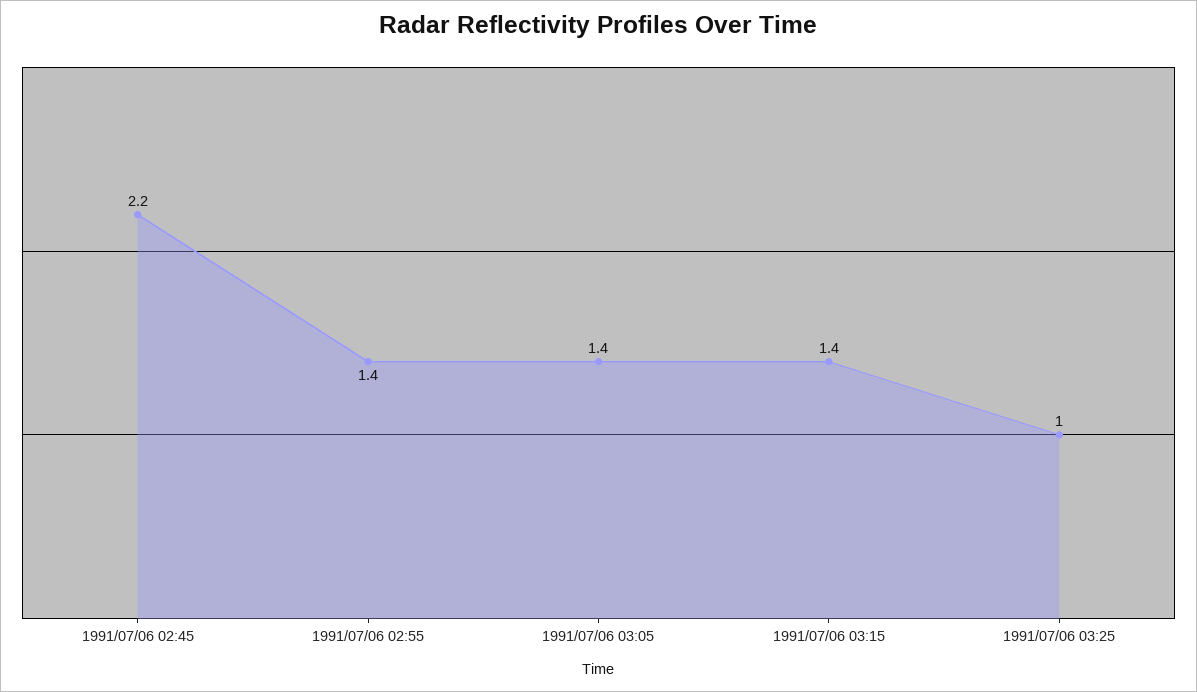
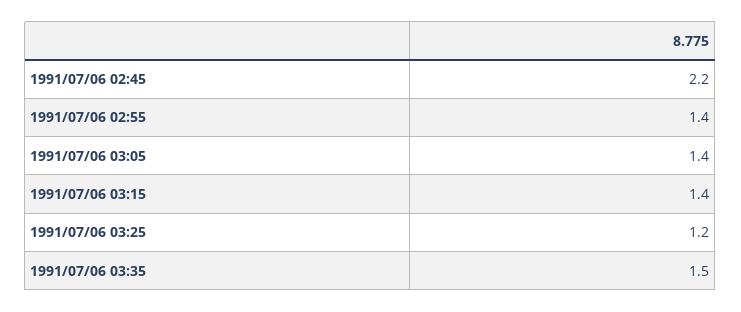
1991/07/06 03:25: 1 -> 1.2
1991/07/06 03:35: none -> 1.5

